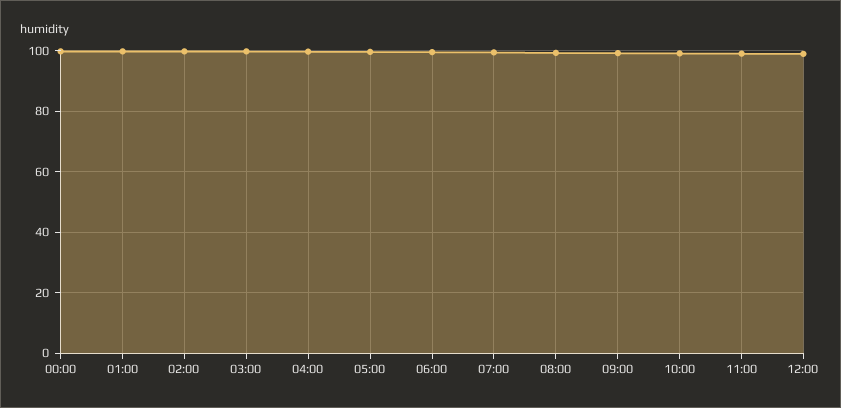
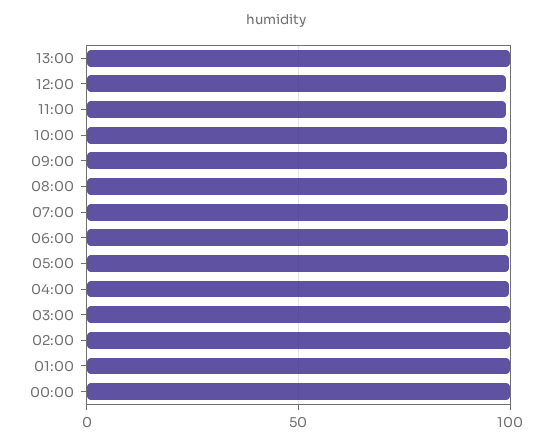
13:00: none -> 100

